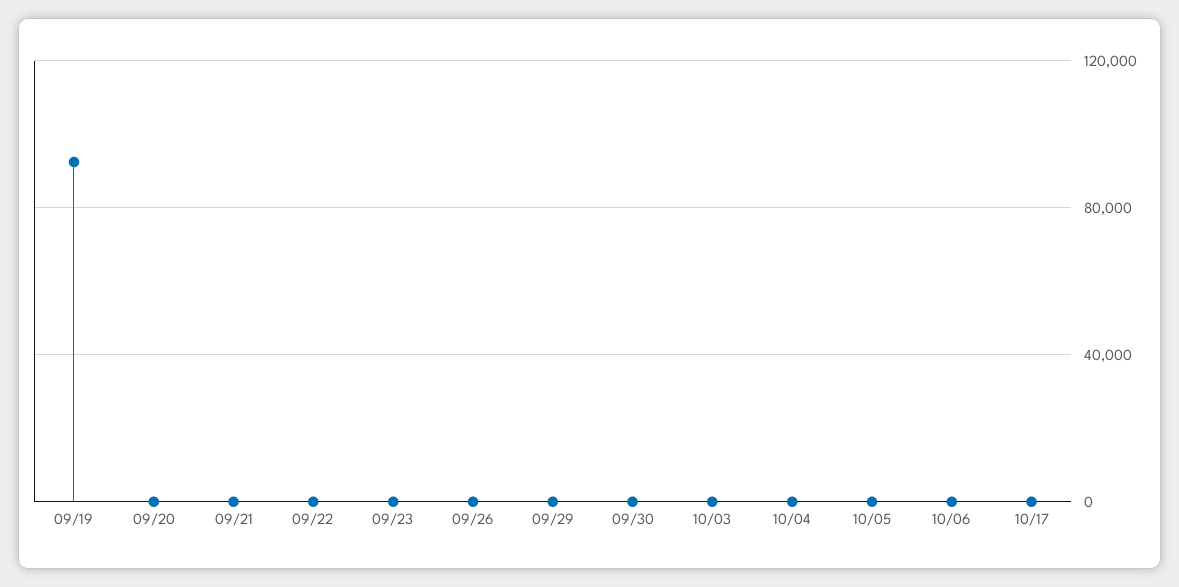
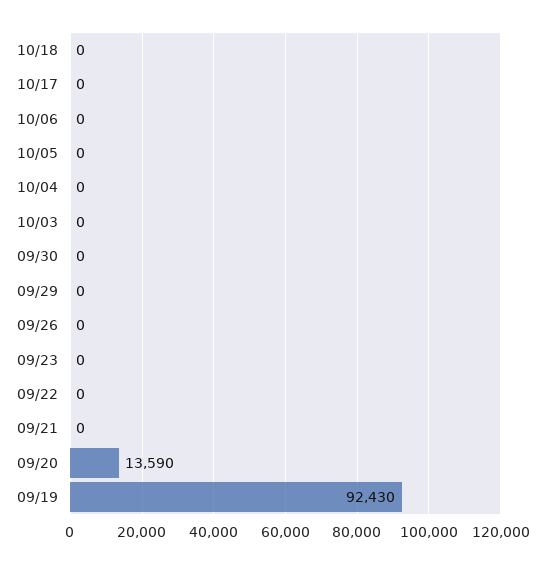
09/20: 0 -> 13590
10/18: none -> 0

